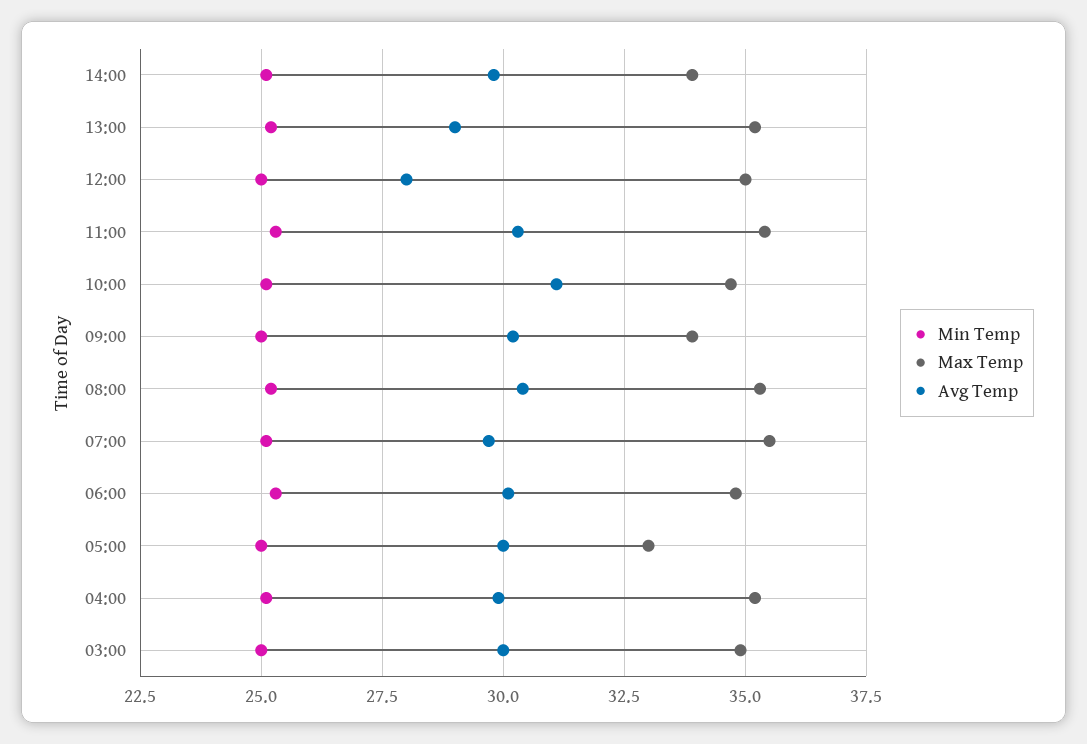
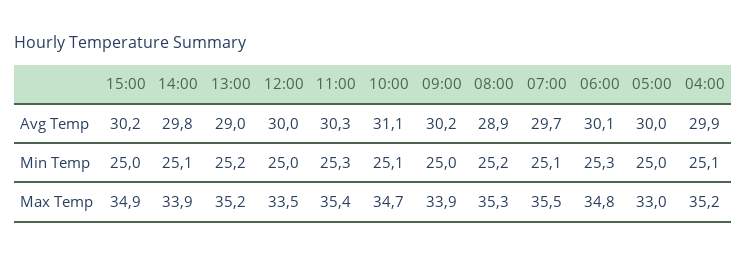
Max Temp, 12:00: 35 -> 33.5
Avg Temp, 12:00: 28 -> 30
Avg Temp, 08:00: 30.5 -> 28.9
Min Temp, 03:00: 25 -> none
Max Temp, 03:00: 35 -> none
Avg Temp, 03:00: 30 -> none
Avg Temp, 15:00: none -> 30.2
Min Temp, 15:00: none -> 25
Max Temp, 15:00: none -> 34.9

